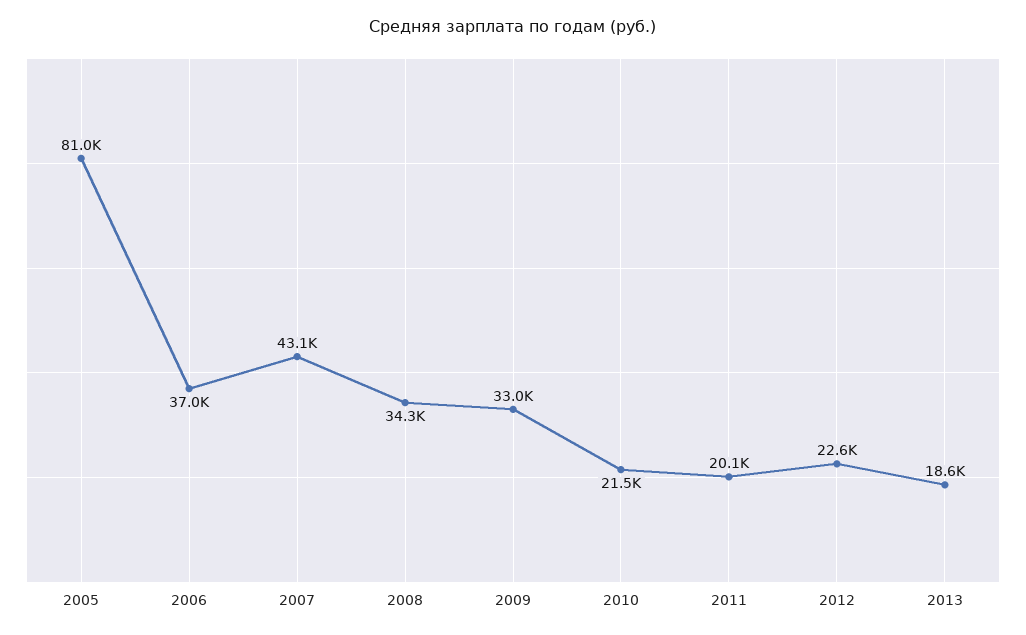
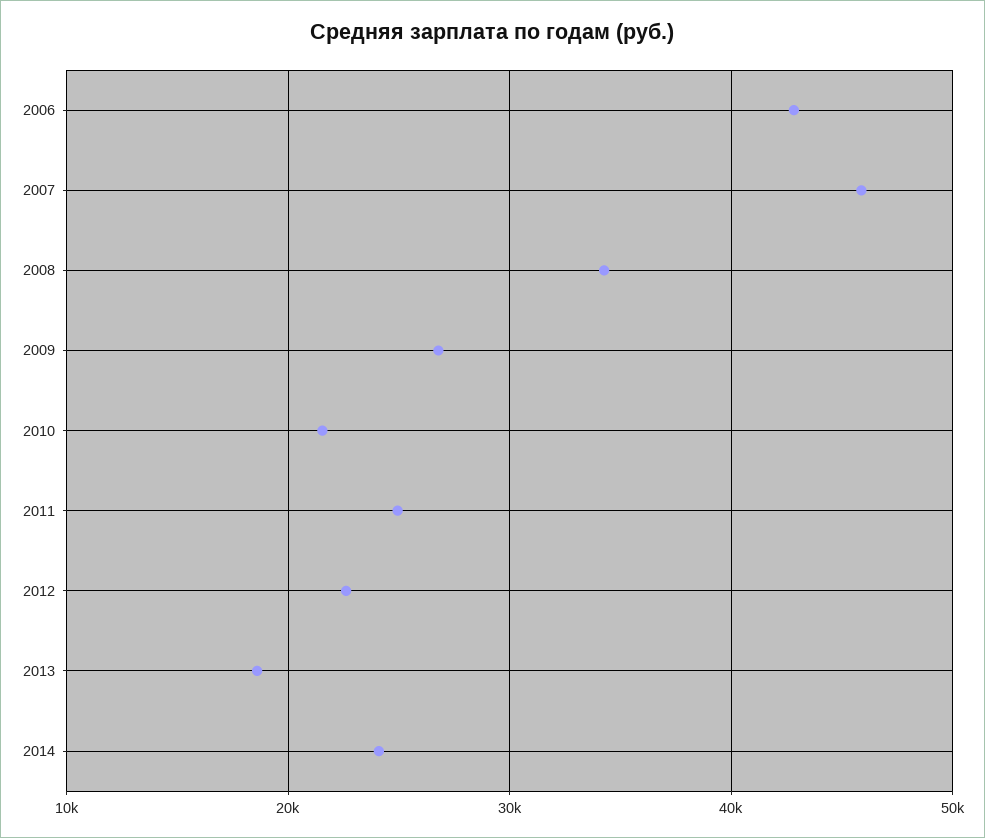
2005: 81000 -> none
2006: 37000 -> 43000
2007: 43100 -> 46000
2009: 33000 -> 27000
2011: 20100 -> 25000
2014: none -> 24000

